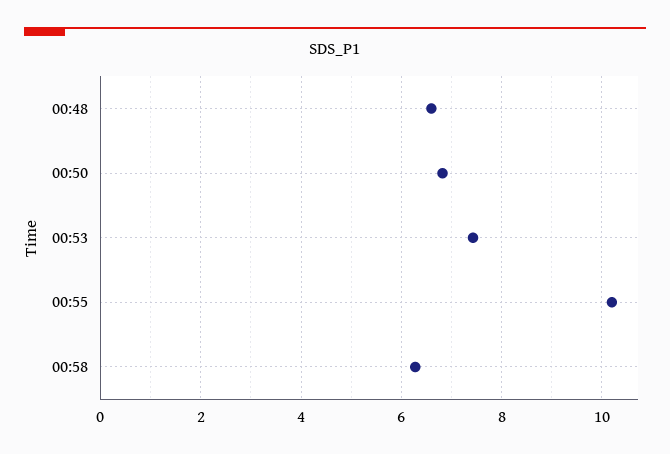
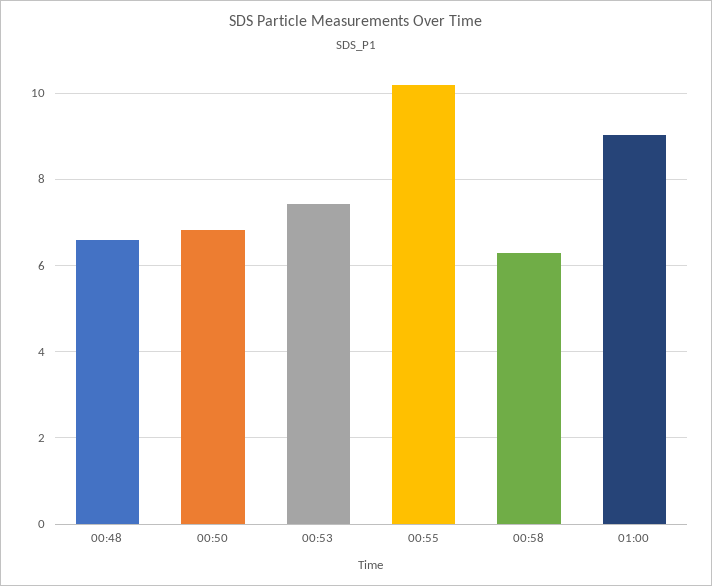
01:00: none -> 9

